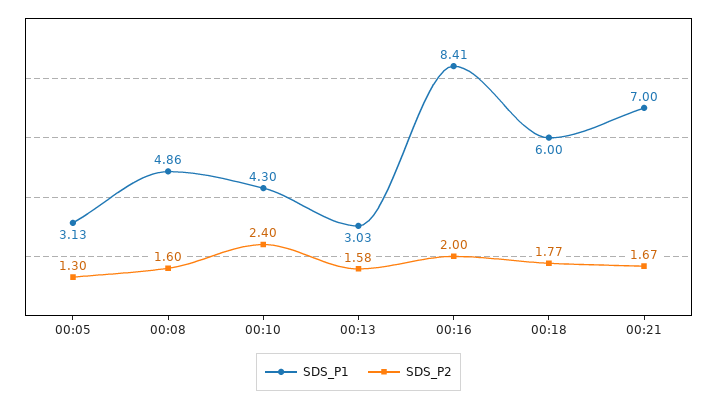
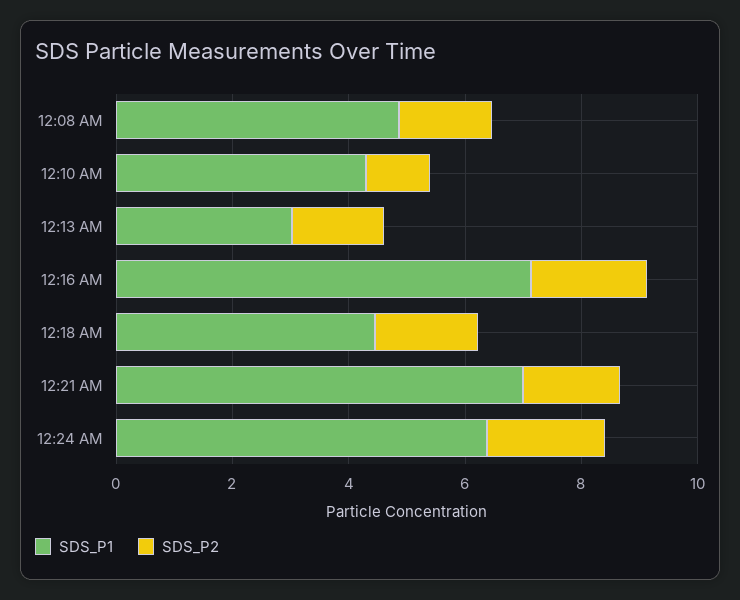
SDS_P1, 00:05: 3.13 -> none
SDS_P2, 00:05: 1.3 -> none
SDS_P2, 00:10: 2.4 -> 1
SDS_P1, 00:16: 8.41 -> 7
SDS_P1, 00:18: 6 -> 4.5
SDS_P1, 12:24 AM: none -> 6.5
SDS_P2, 12:24 AM: none -> 2

